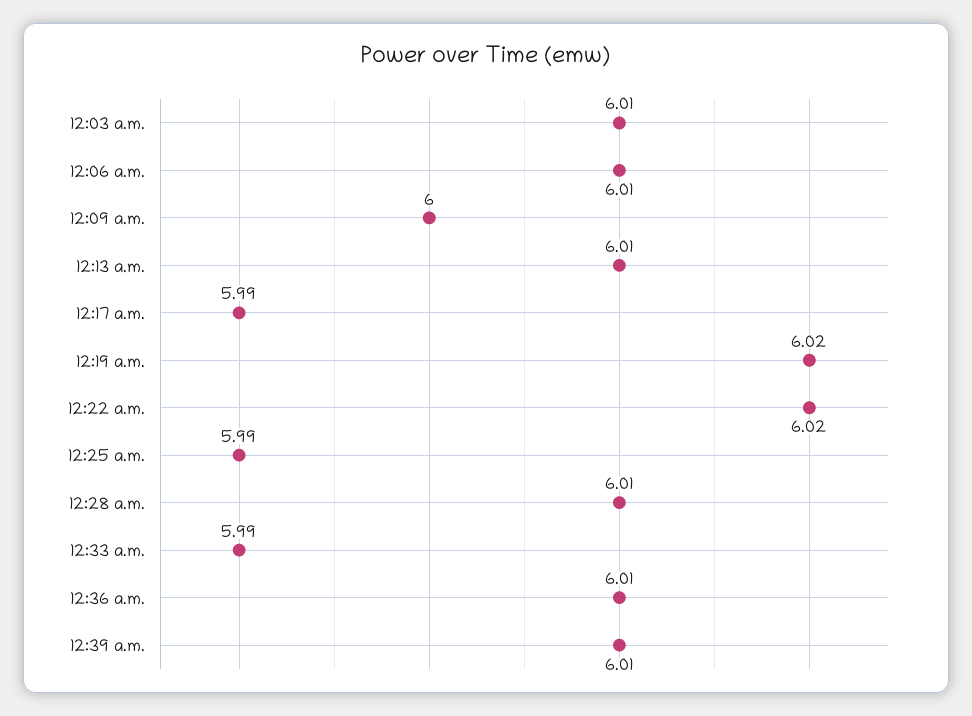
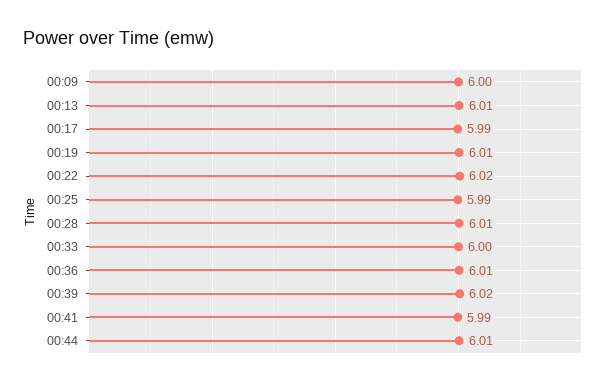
12:03 a.m.: 6.01 -> none
12:06 a.m.: 6.01 -> none
12:19 a.m.: 6.02 -> 6.01
12:33 a.m.: 5.99 -> 6
12:39 a.m.: 6.01 -> 6.02
00:41: none -> 5.99
00:44: none -> 6.01

